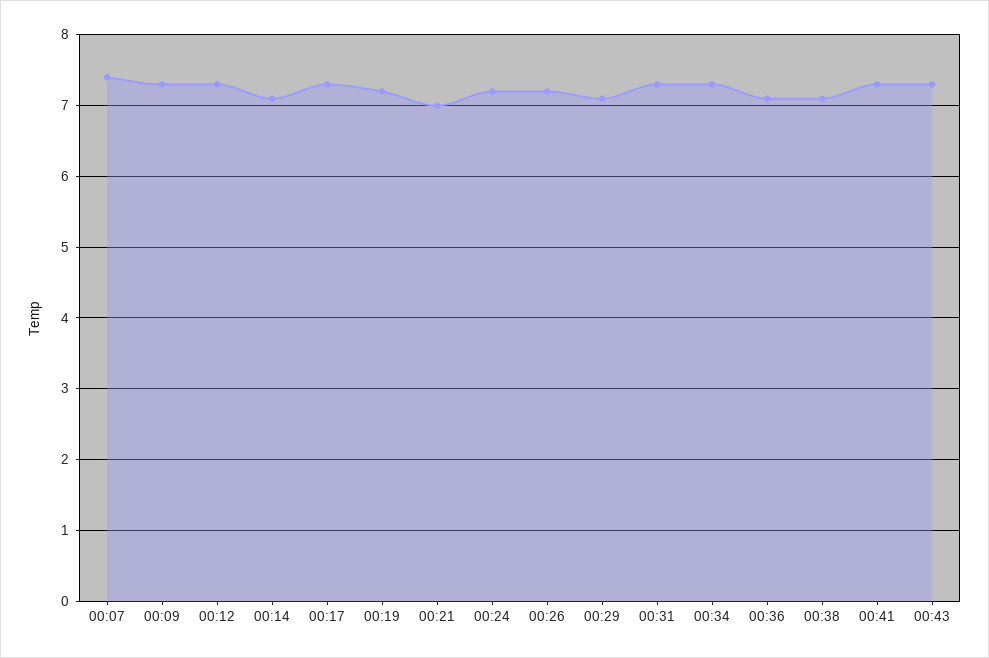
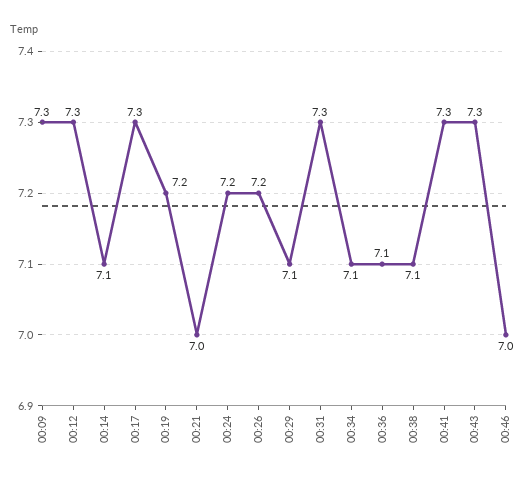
00:07: 7.4 -> none
00:34: 7.3 -> 7.1
00:46: none -> 7

